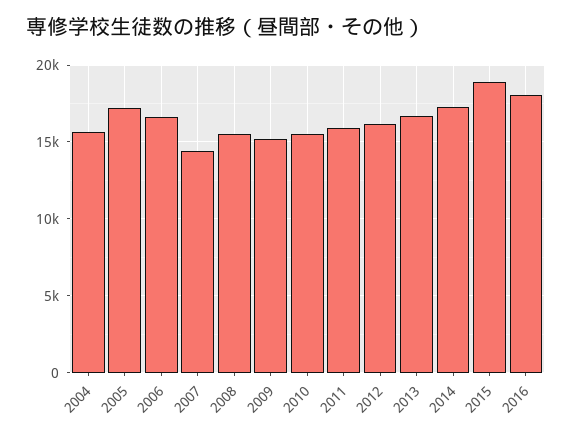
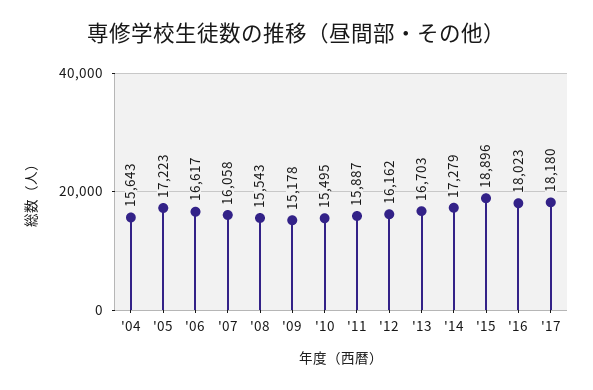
2007: 14500 -> 16058
'17: none -> 18180

